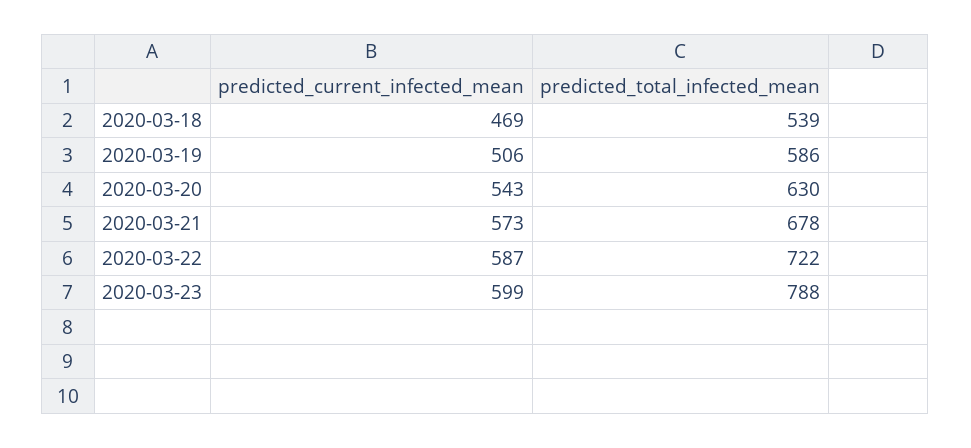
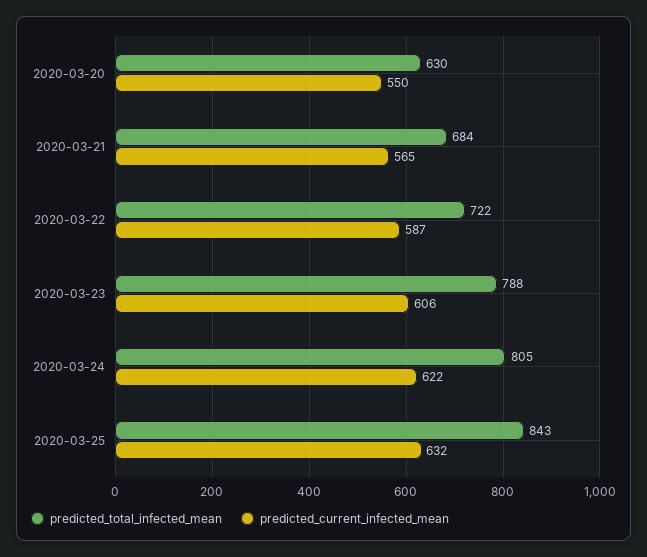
predicted_current_infected_mean, 2020-03-18: 469 -> none
predicted_total_infected_mean, 2020-03-18: 539 -> none
predicted_current_infected_mean, 2020-03-19: 506 -> none
predicted_total_infected_mean, 2020-03-19: 586 -> none
predicted_current_infected_mean, 2020-03-20: 543 -> 550
predicted_current_infected_mean, 2020-03-21: 573 -> 565
predicted_total_infected_mean, 2020-03-21: 678 -> 684
predicted_current_infected_mean, 2020-03-23: 599 -> 606
predicted_total_infected_mean, 2020-03-24: none -> 805
predicted_current_infected_mean, 2020-03-24: none -> 622
predicted_total_infected_mean, 2020-03-25: none -> 843
predicted_current_infected_mean, 2020-03-25: none -> 632

